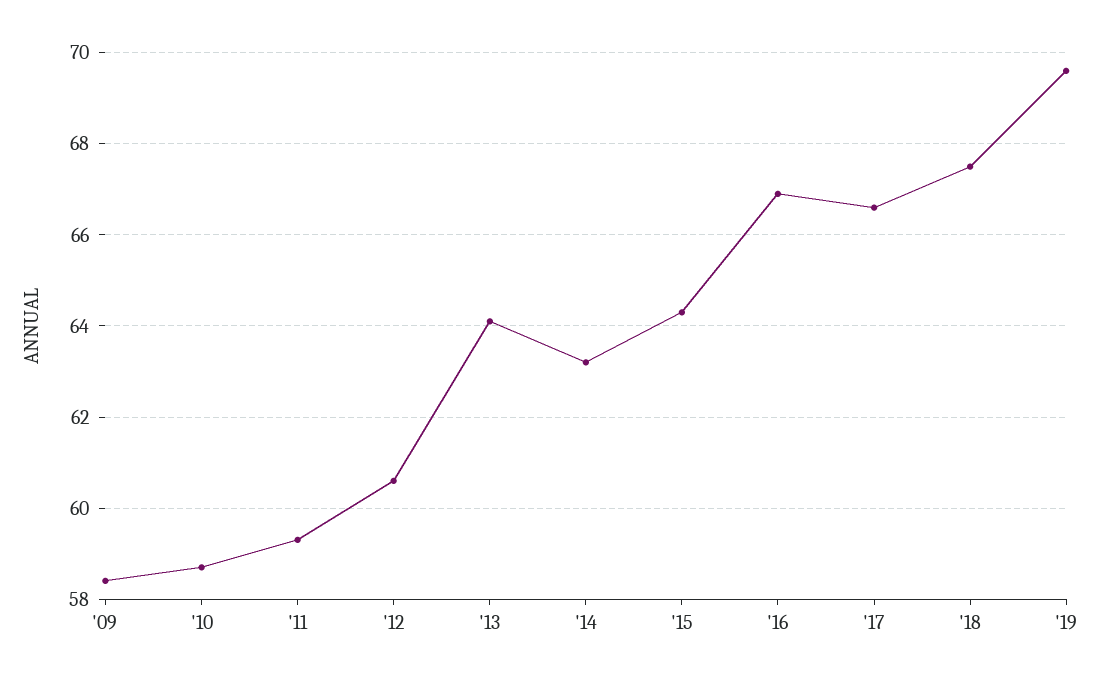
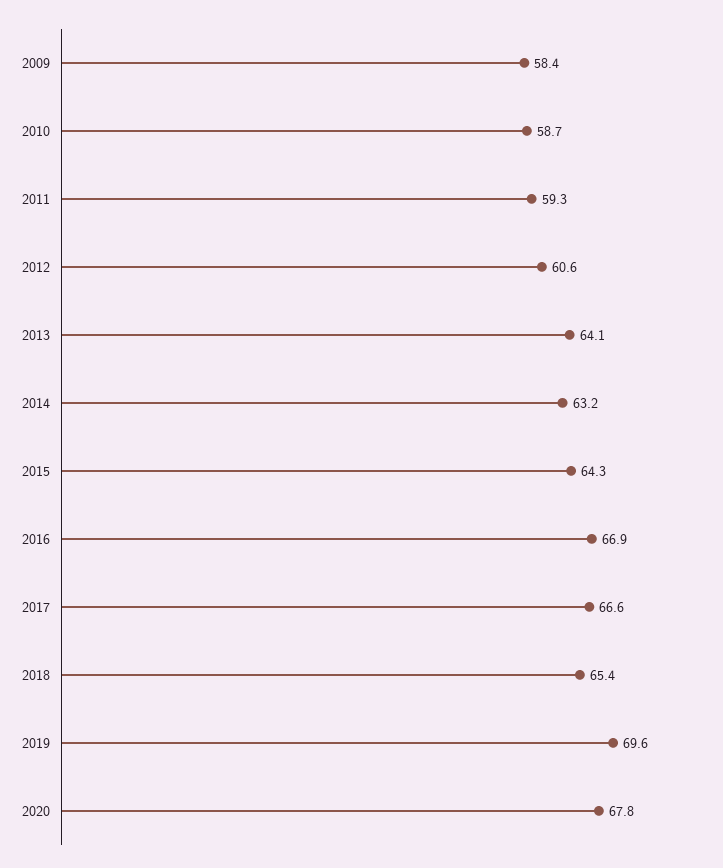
'18: 67.5 -> 65.4
2020: none -> 67.8

